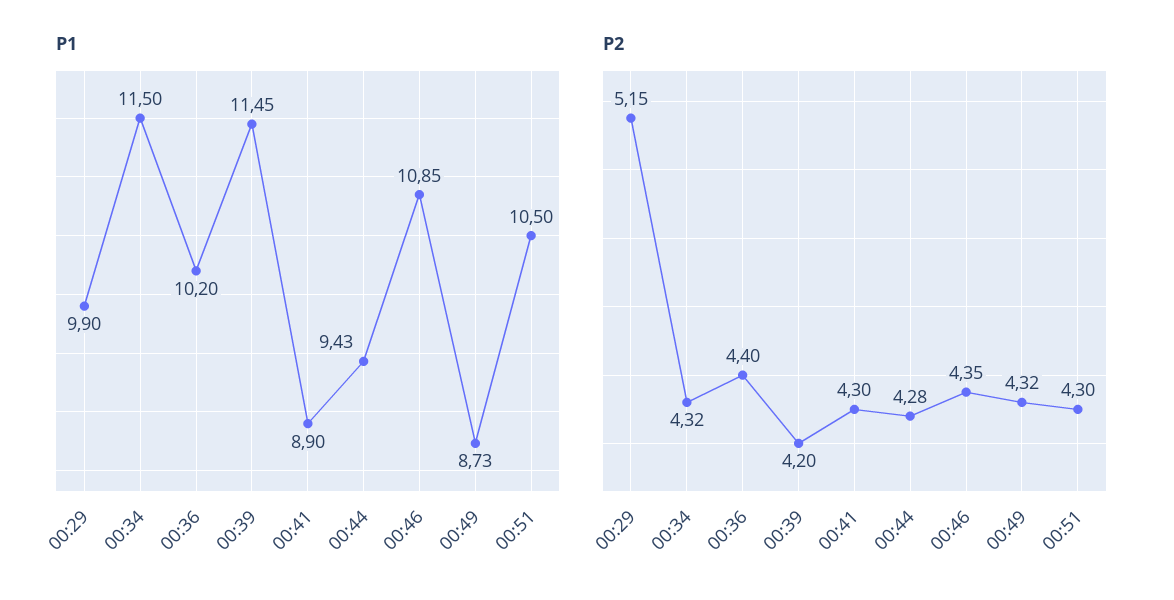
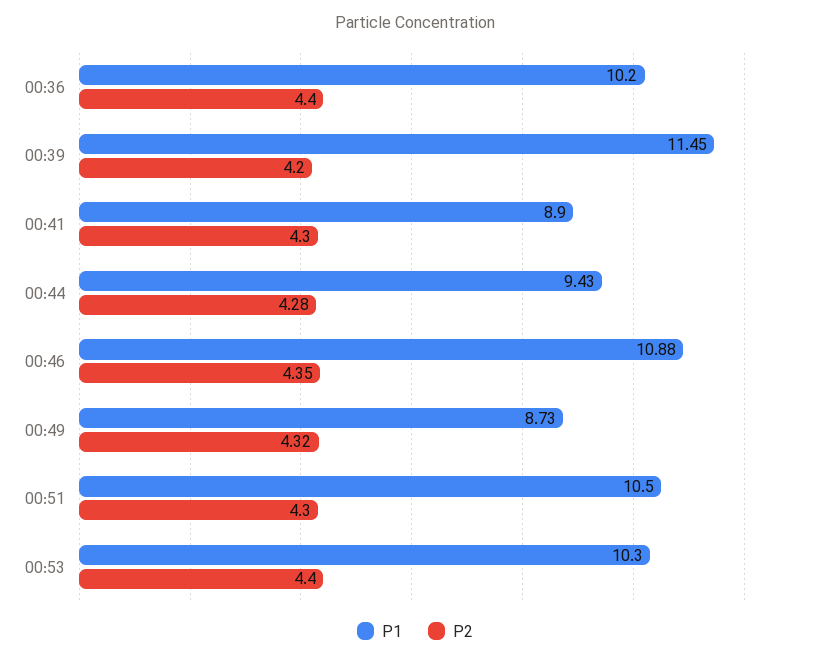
P1, 00:29: 9.9 -> none
P1, 00:34: 11.5 -> none
P1, 00:46: 10.85 -> 10.88
P2, 00:29: 5.15 -> none
P2, 00:34: 4.32 -> none
P1, 00:53: none -> 10.3
P2, 00:53: none -> 4.4

